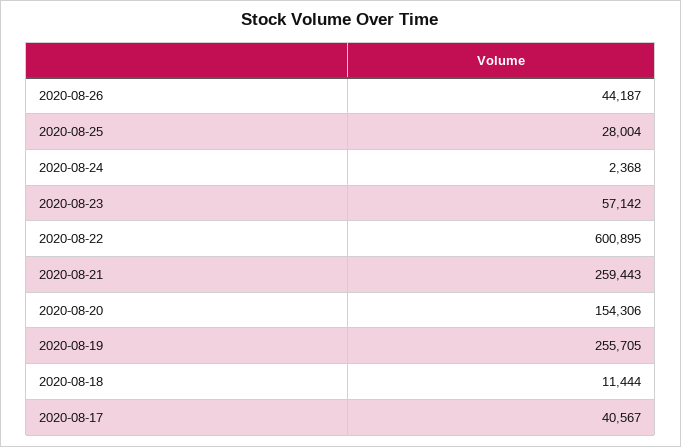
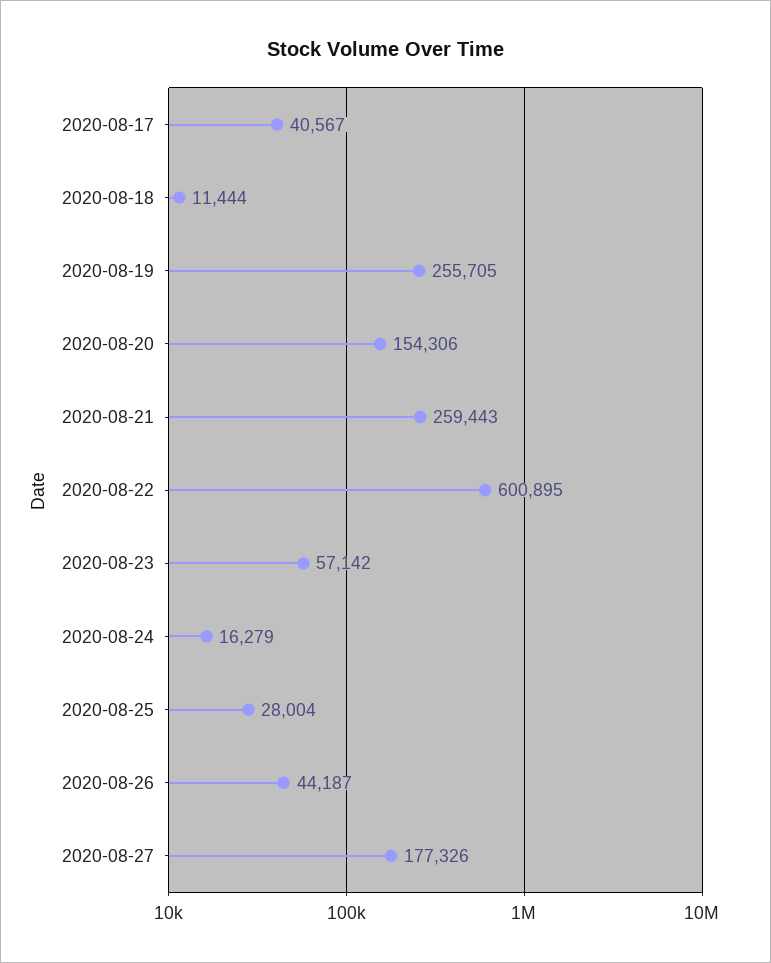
2020-08-24: 2368 -> 16279
2020-08-27: none -> 177326

